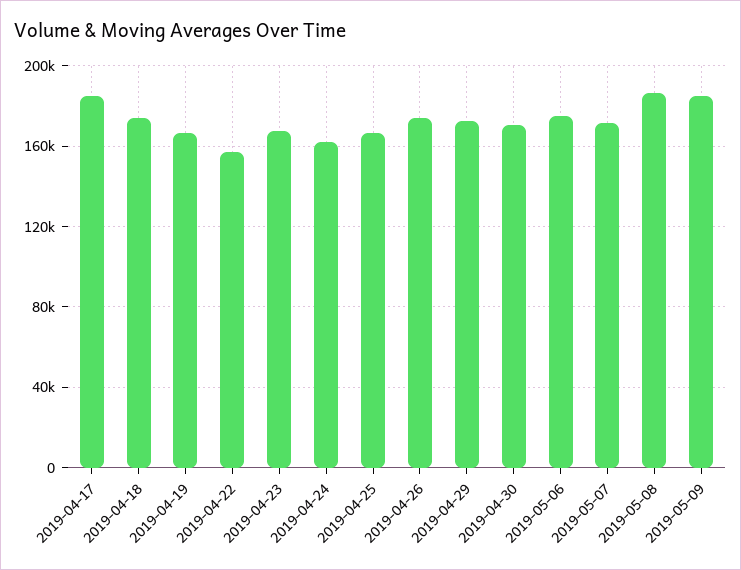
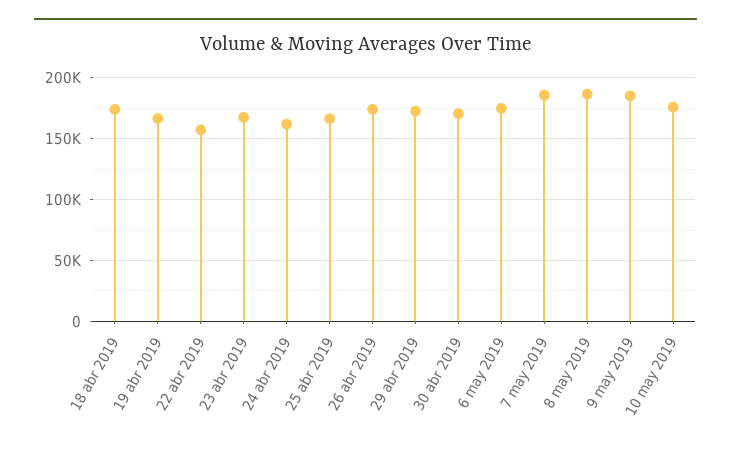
2019-04-17: 185000 -> none
2019-05-07: 170000 -> 185000
10 may 2019: none -> 175000

